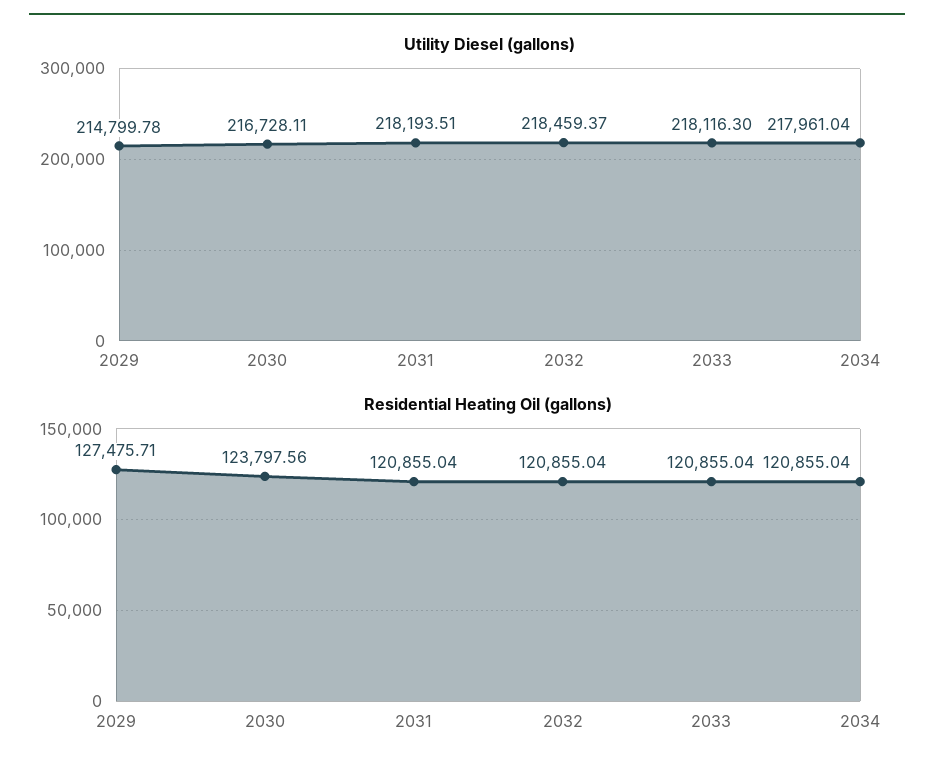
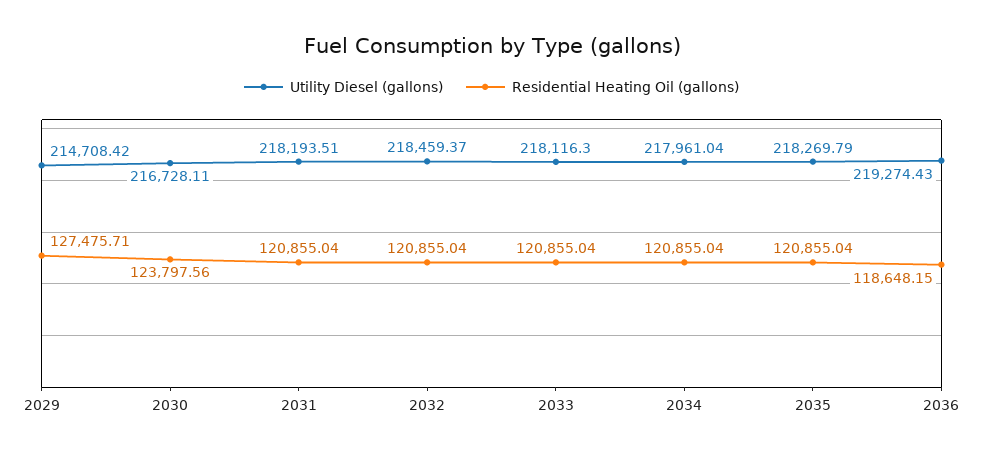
Utility Diesel (gallons), 2029: 214799.78 -> 214708.42
Utility Diesel (gallons), 2035: none -> 218269.79
Residential Heating Oil (gallons), 2035: none -> 120855.04
Utility Diesel (gallons), 2036: none -> 219274.43
Residential Heating Oil (gallons), 2036: none -> 118648.15

